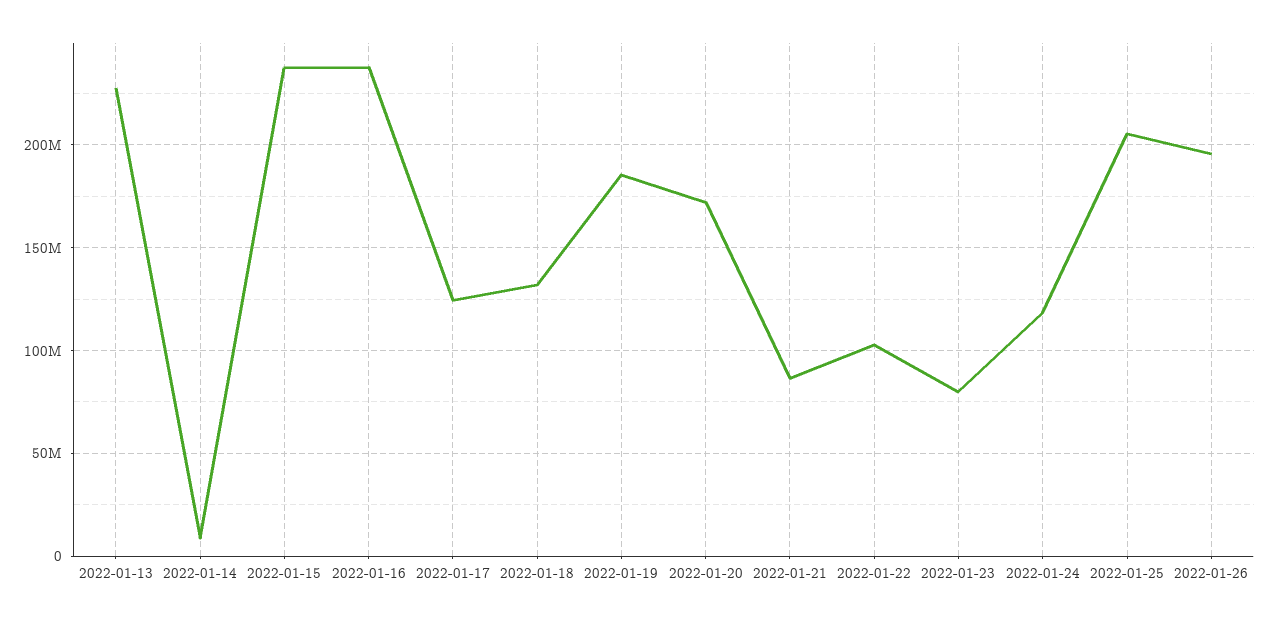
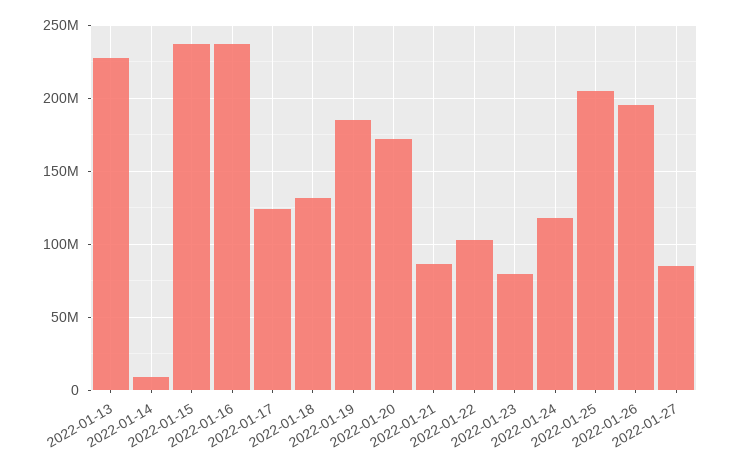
2022-01-27: none -> 85000000

